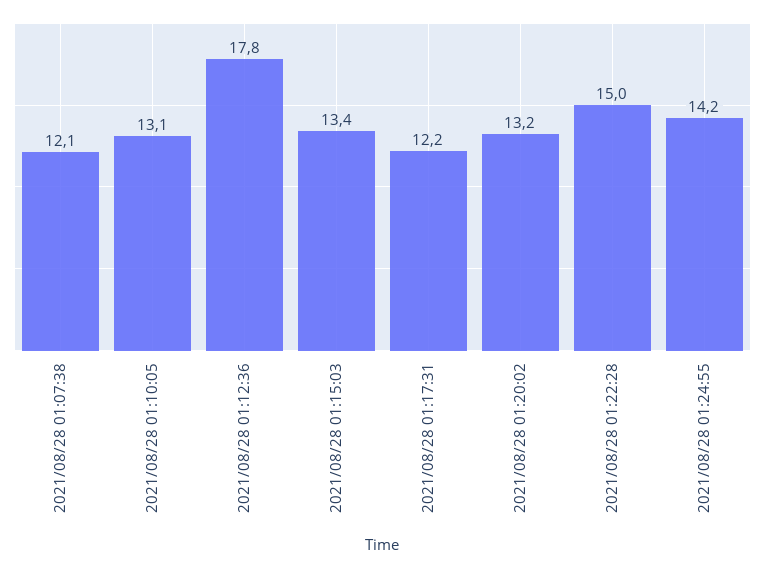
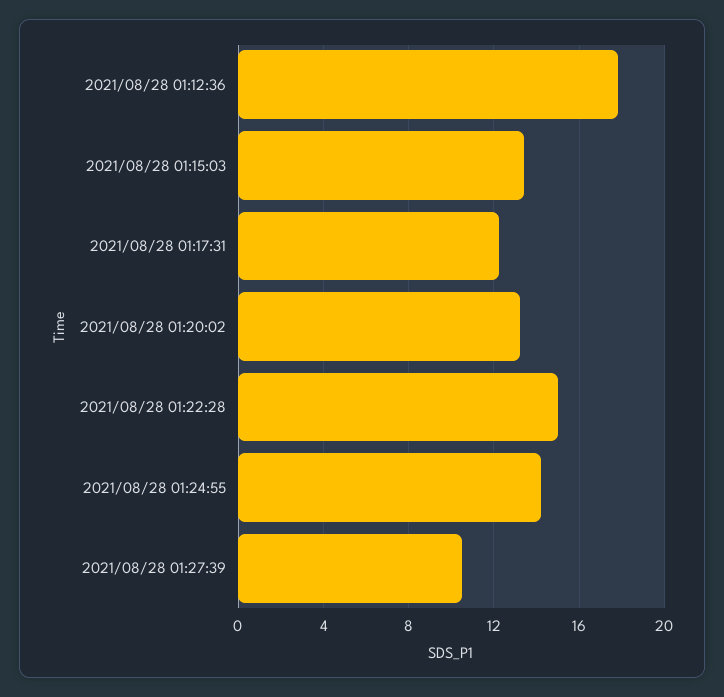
2021/08/28 01:07:38: 12.1 -> none
2021/08/28 01:10:05: 13.1 -> none
2021/08/28 01:27:39: none -> 10.5

